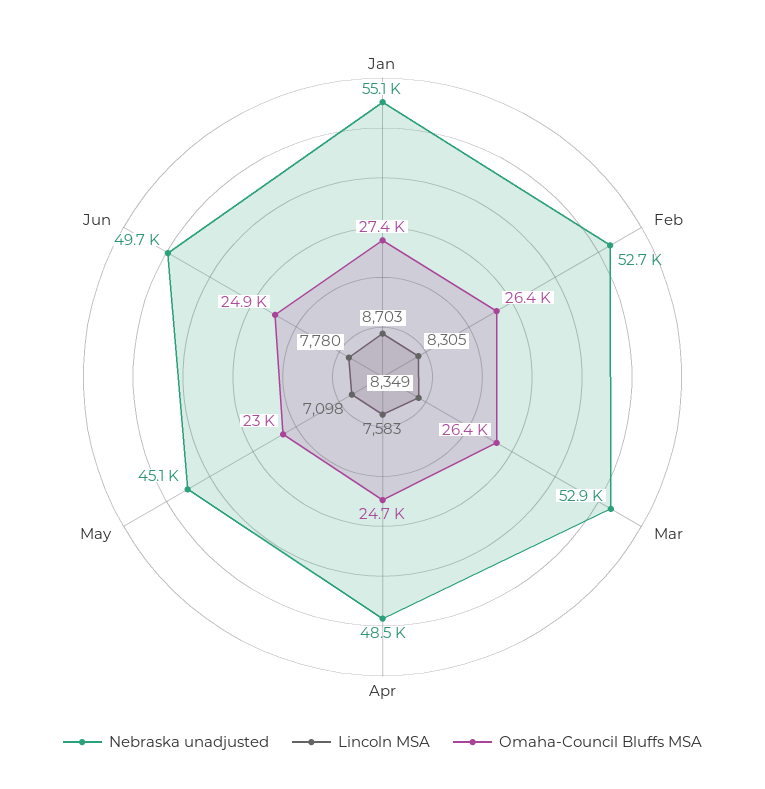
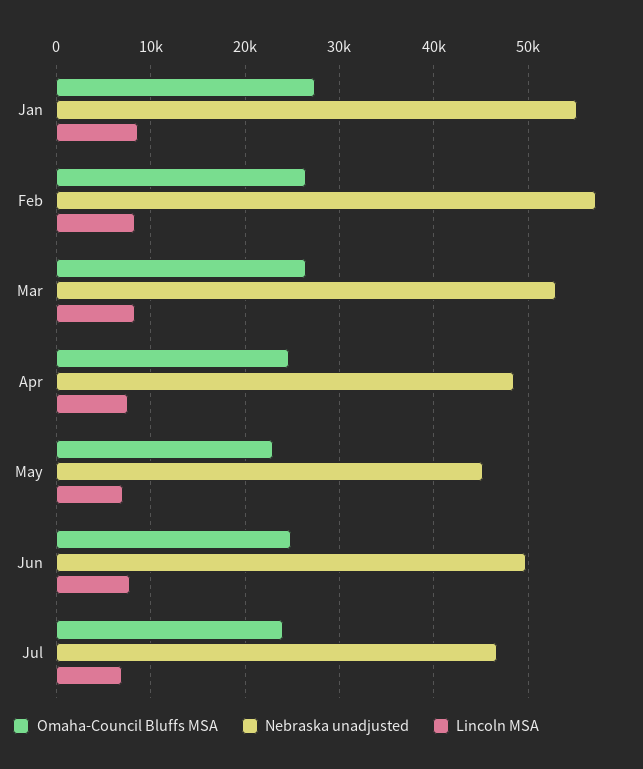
Nebraska unadjusted, Feb: 52700 -> 57000
Omaha-Council Bluffs MSA, Jul: none -> 24000
Nebraska unadjusted, Jul: none -> 47000
Lincoln MSA, Jul: none -> 7000

